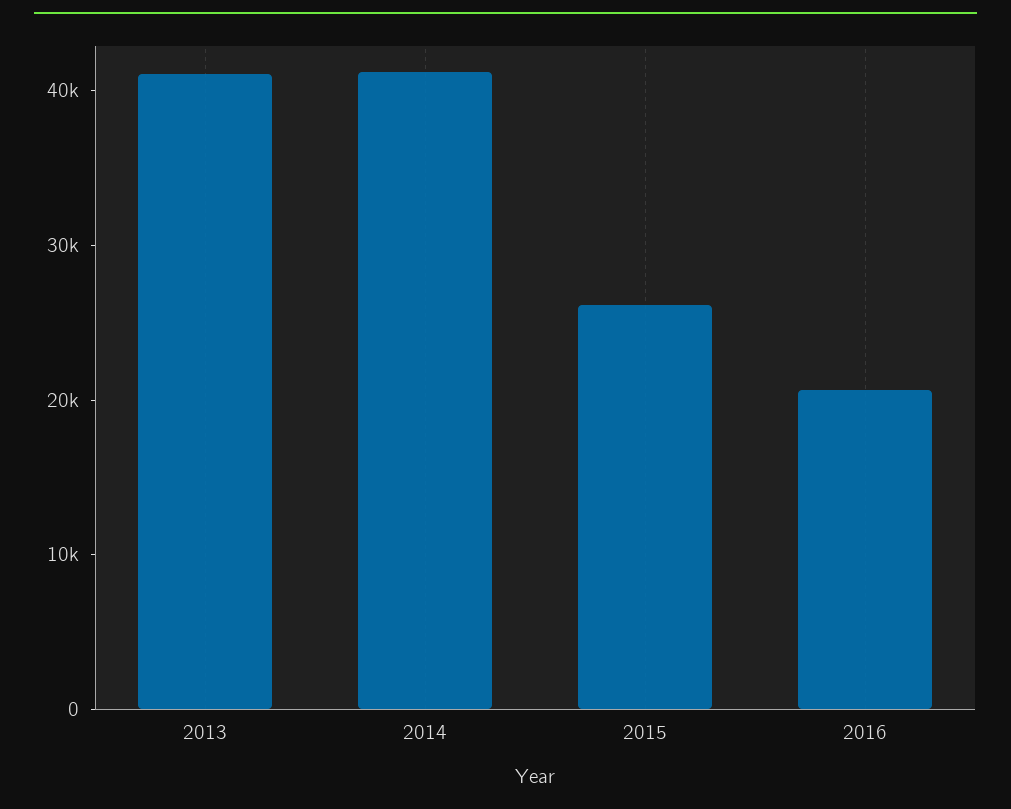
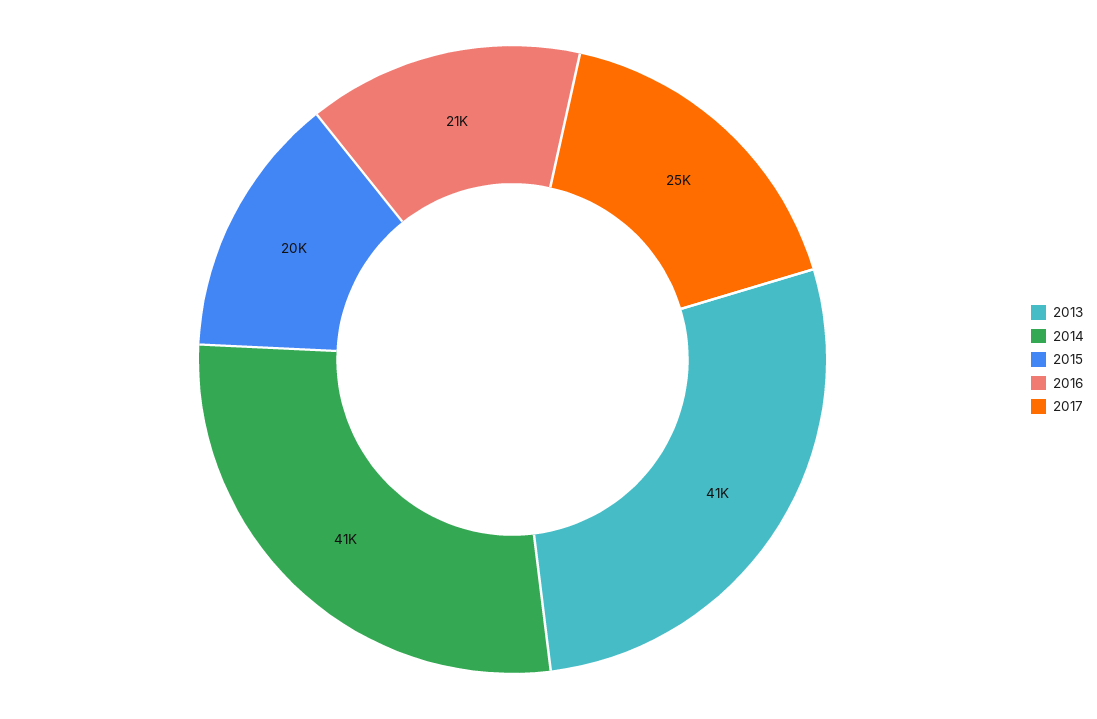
2015: 26000 -> 20000
2017: none -> 25000

